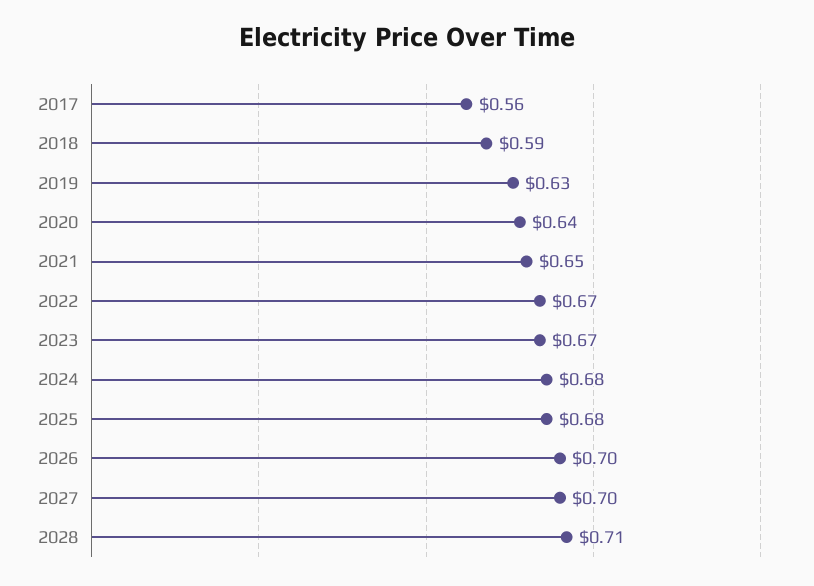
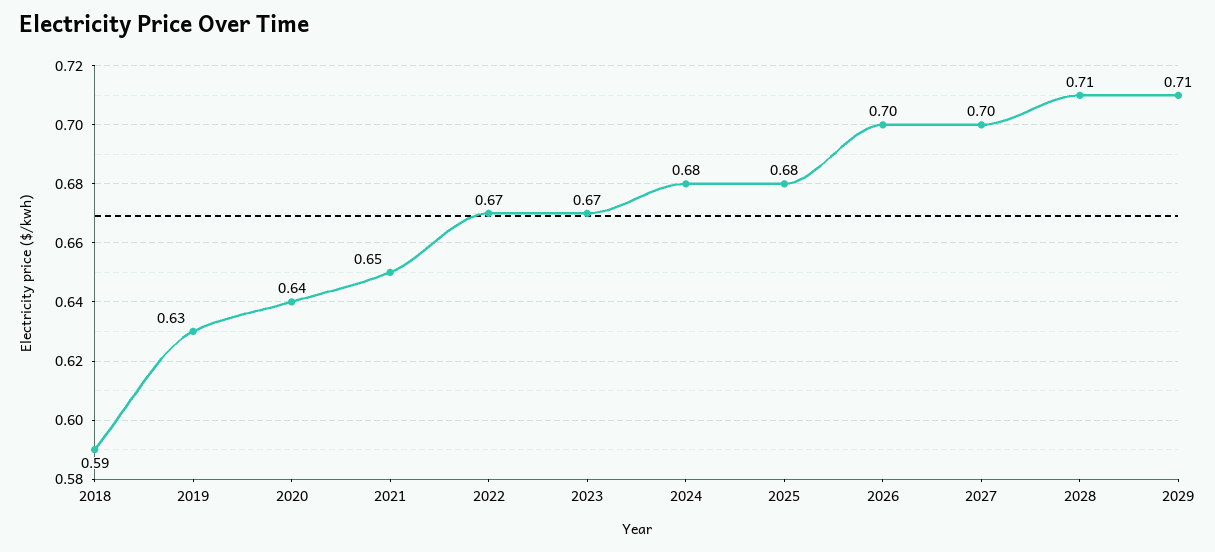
2017: 0.56 -> none
2029: none -> 0.71

